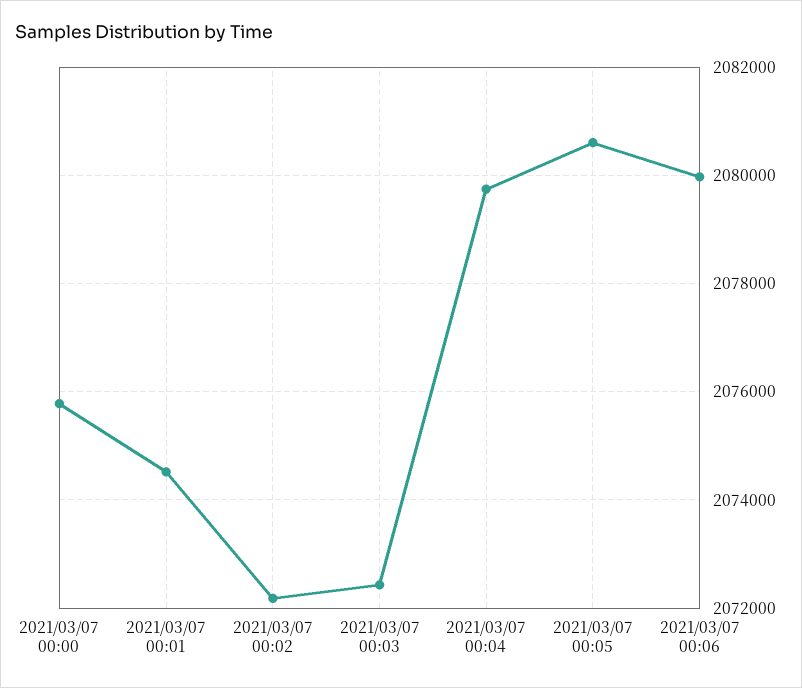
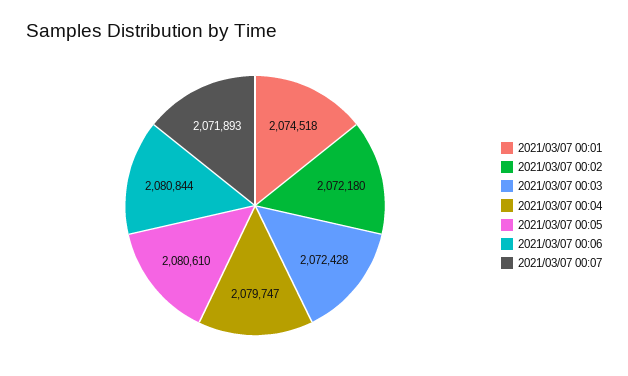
2021/03/07 00:00: 2075800 -> none
2021/03/07 00:06: 2080000 -> 2080844
2021/03/07 00:07: none -> 2071893

